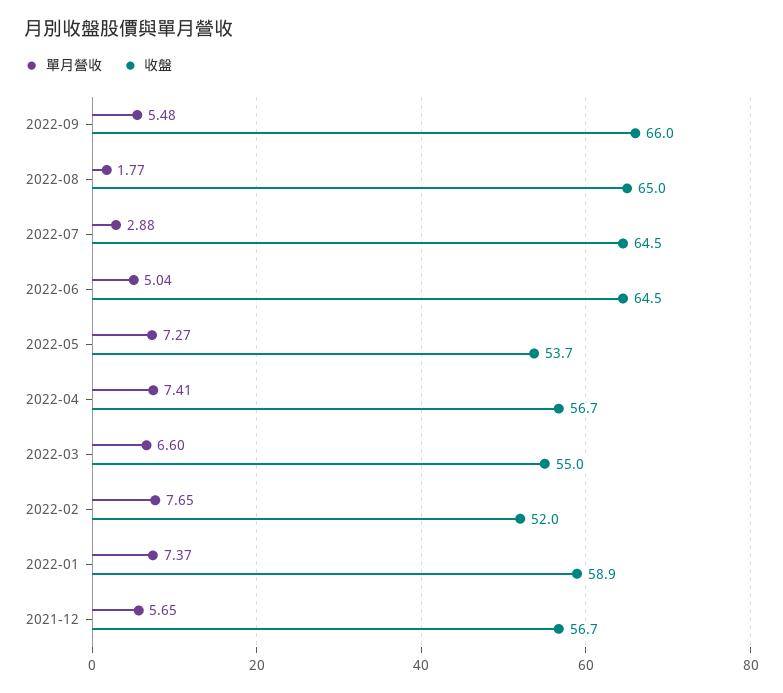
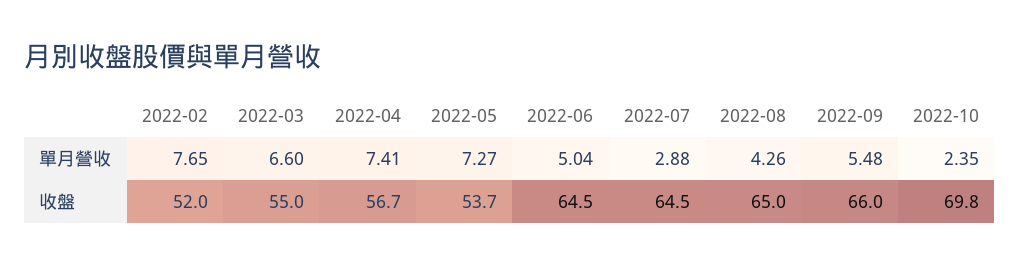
單月營收, 2022-08: 1.77 -> 4.26
單月營收, 2022-01: 7.37 -> none
收盤, 2022-01: 58.9 -> none
單月營收, 2021-12: 5.65 -> none
收盤, 2021-12: 56.7 -> none
單月營收, 2022-10: none -> 2.35
收盤, 2022-10: none -> 69.8

